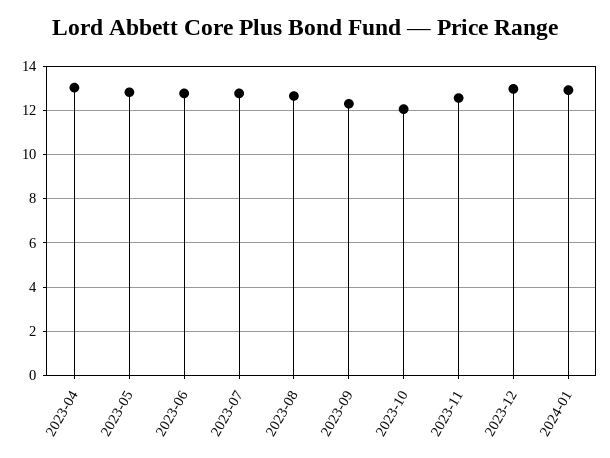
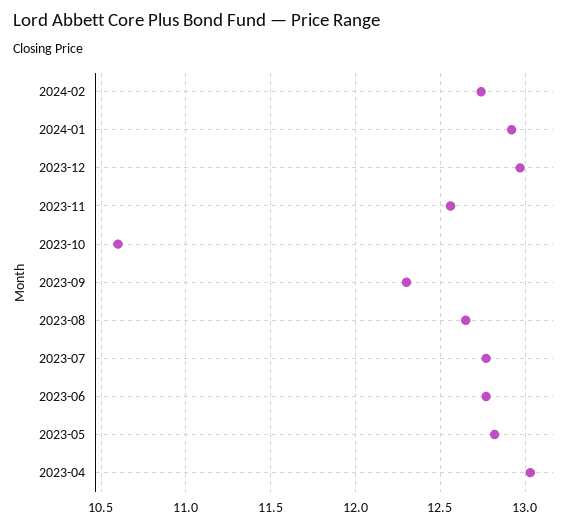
2023-10: 12 -> 10.6
2024-02: none -> 12.75

